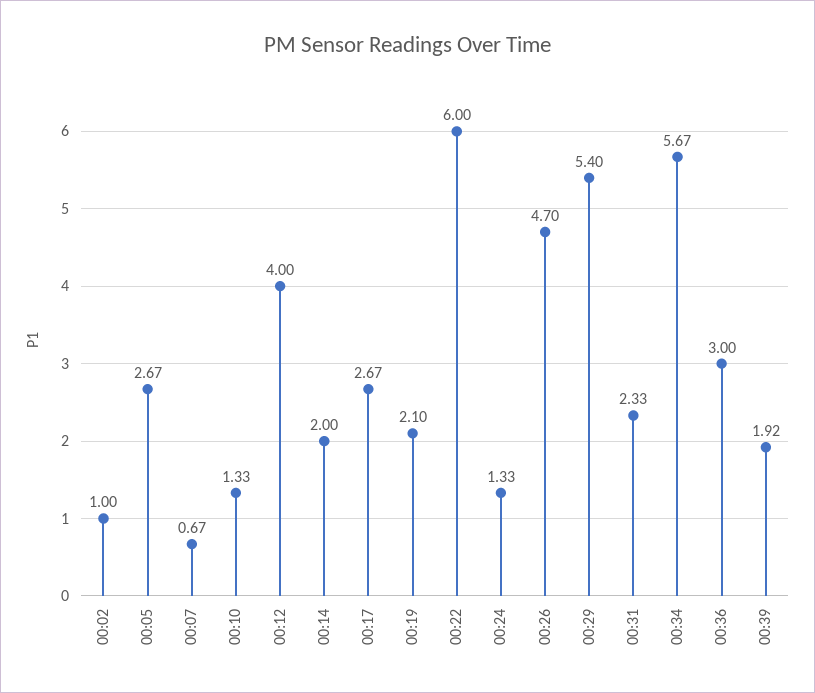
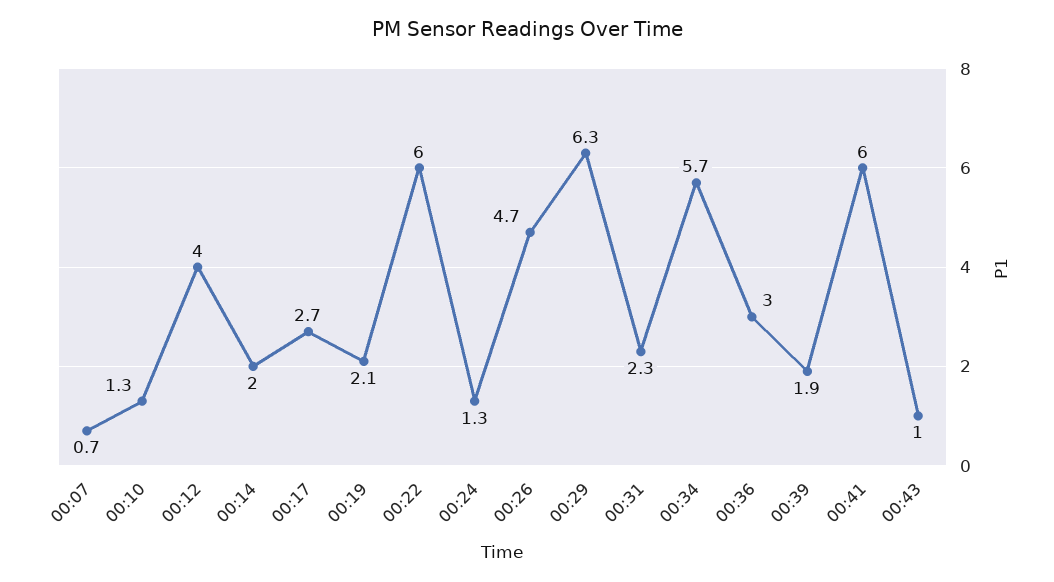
00:02: 1 -> none
00:05: 2.67 -> none
00:29: 5.4 -> 6.3
00:41: none -> 6
00:43: none -> 1

